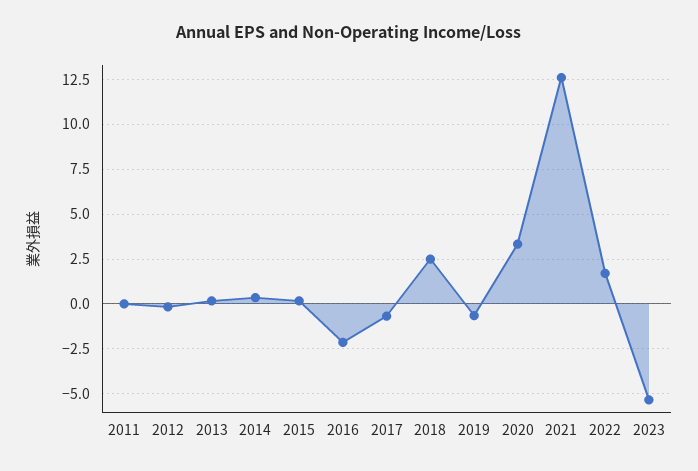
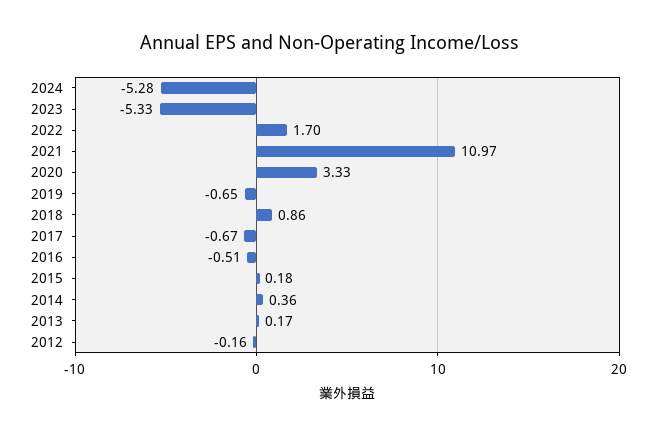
2011: 0 -> none
2016: -2 -> -0.51
2018: 2.5 -> 0.86
2021: 12.5 -> 10.97
2024: none -> -5.28

